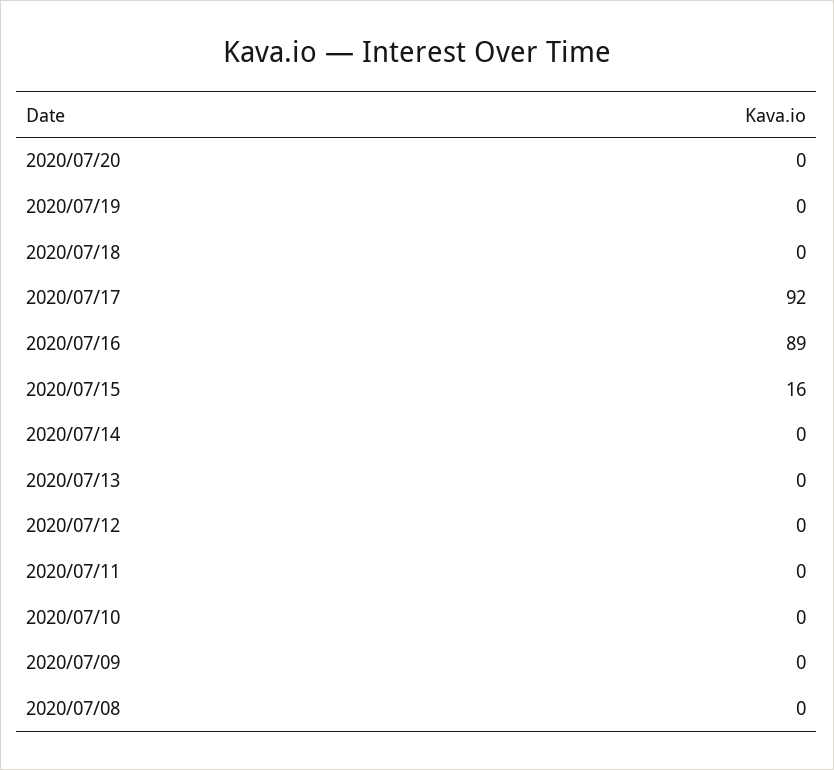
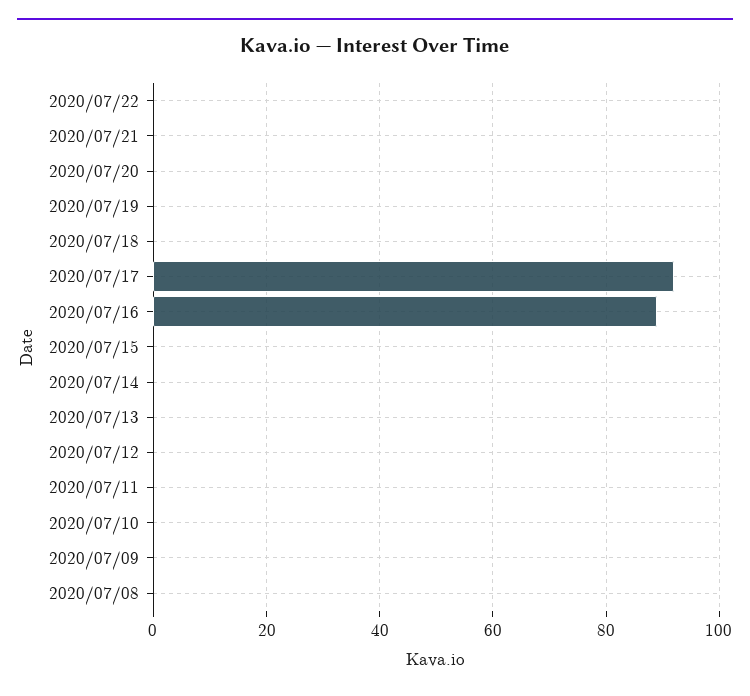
2020/07/15: 16 -> 0
2020/07/22: none -> 0
2020/07/21: none -> 0

